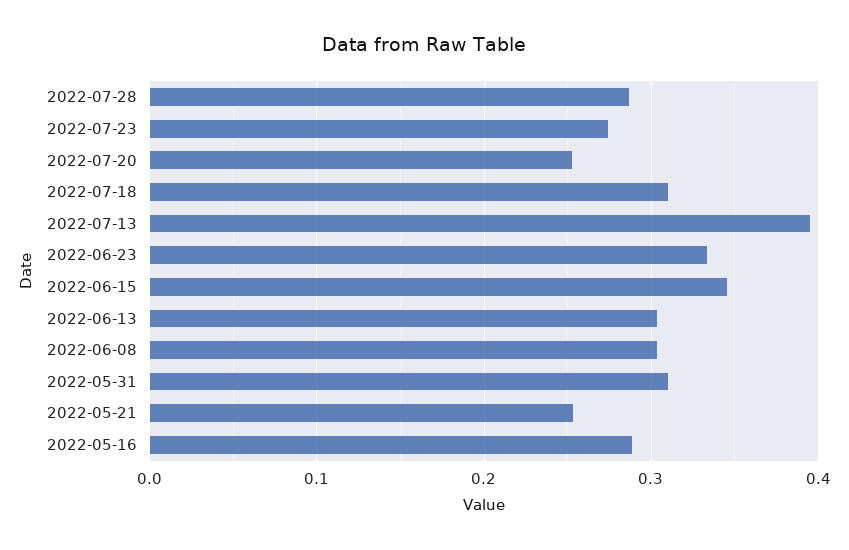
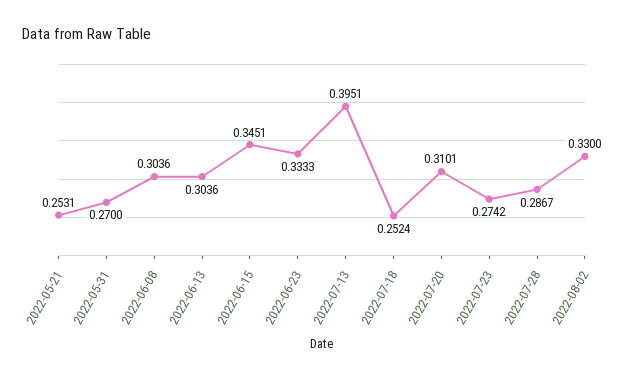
2022-07-20: 0.25 -> 0.3101
2022-07-18: 0.31 -> 0.2524
2022-05-31: 0.31 -> 0.27
2022-05-16: 0.29 -> none
2022-08-02: none -> 0.33

